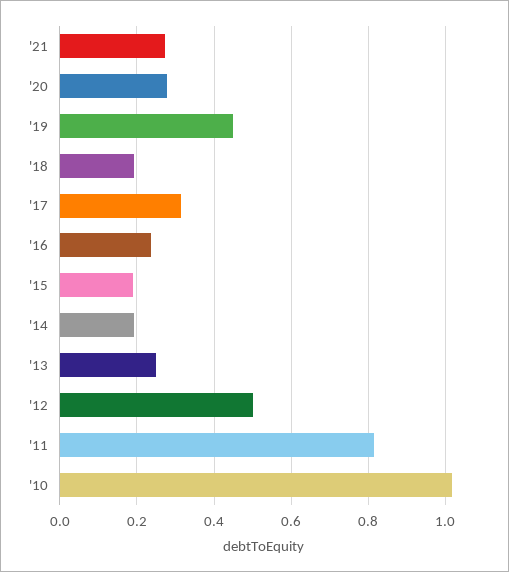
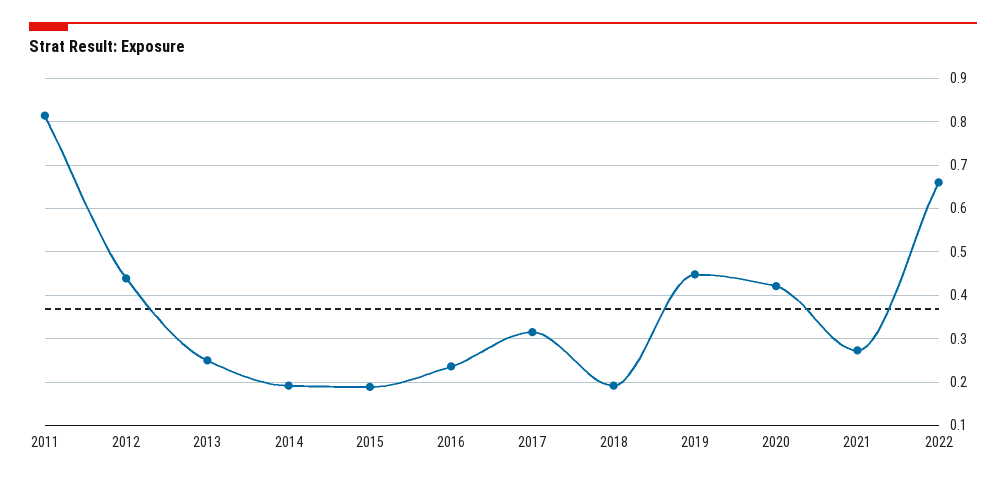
'20: 0.28 -> 0.42
'12: 0.5 -> 0.44
'10: 1.02 -> none
2022: none -> 0.66

